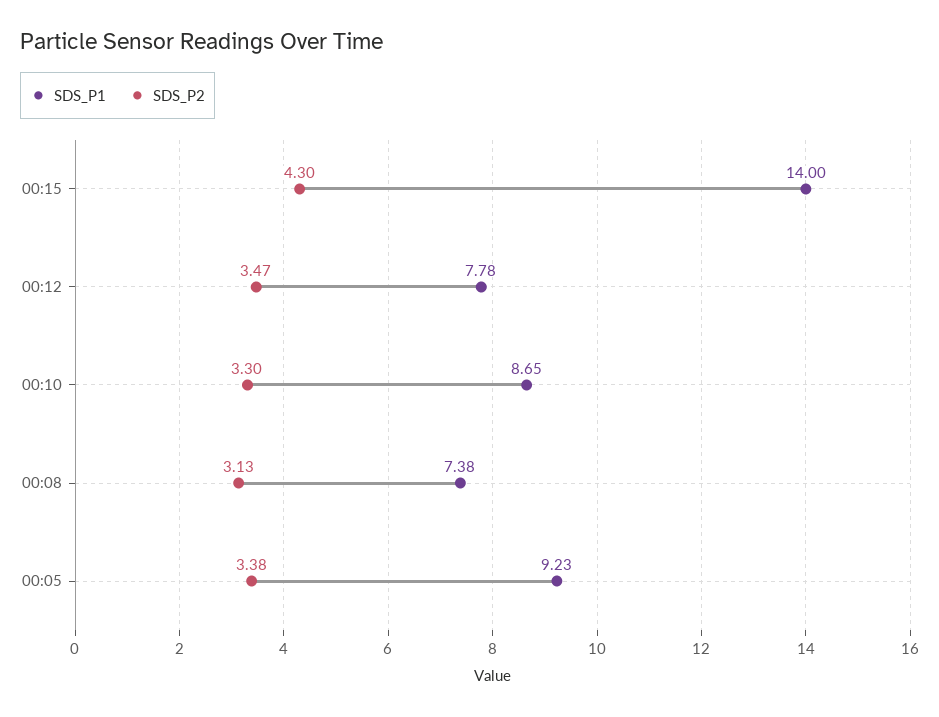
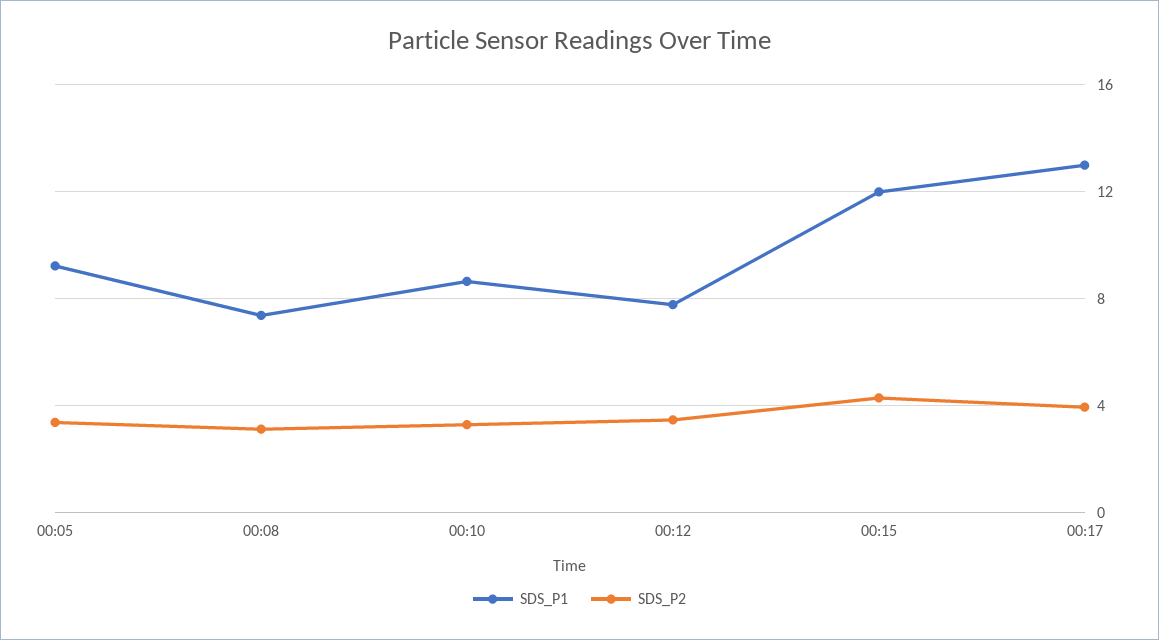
SDS_P1, 00:15: 14 -> 12
SDS_P1, 00:17: none -> 13
SDS_P2, 00:17: none -> 4

